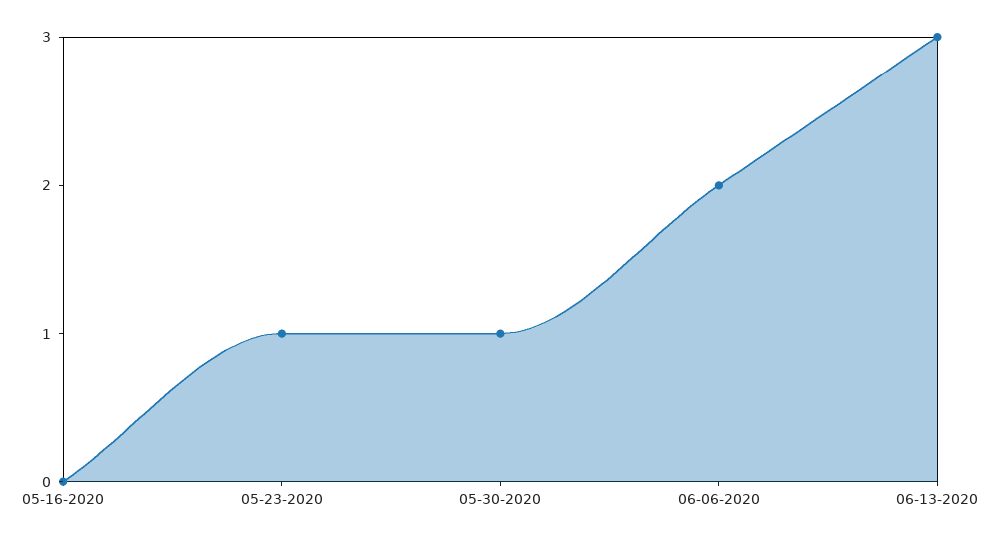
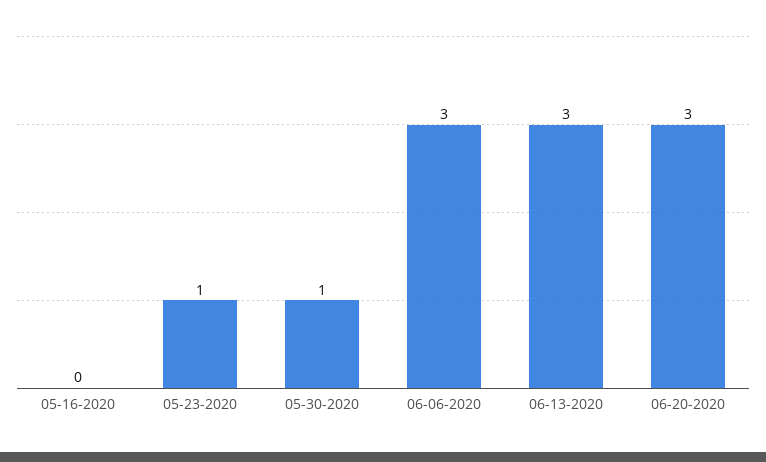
06-06-2020: 2 -> 3
06-20-2020: none -> 3

